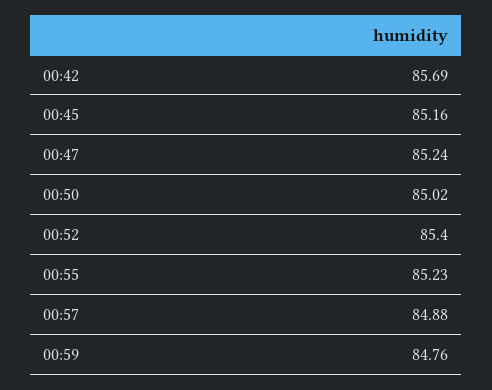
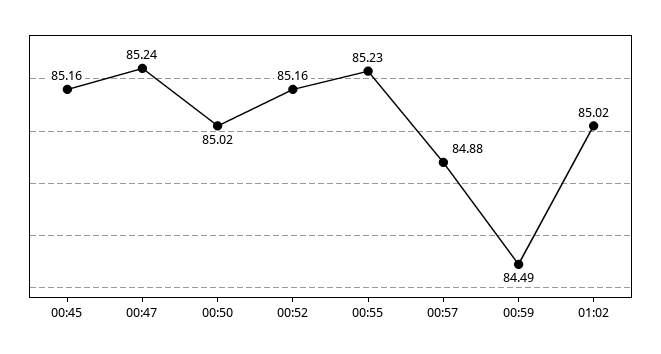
00:42: 85.69 -> none
00:52: 85.4 -> 85.16
00:59: 84.76 -> 84.49
01:02: none -> 85.02

